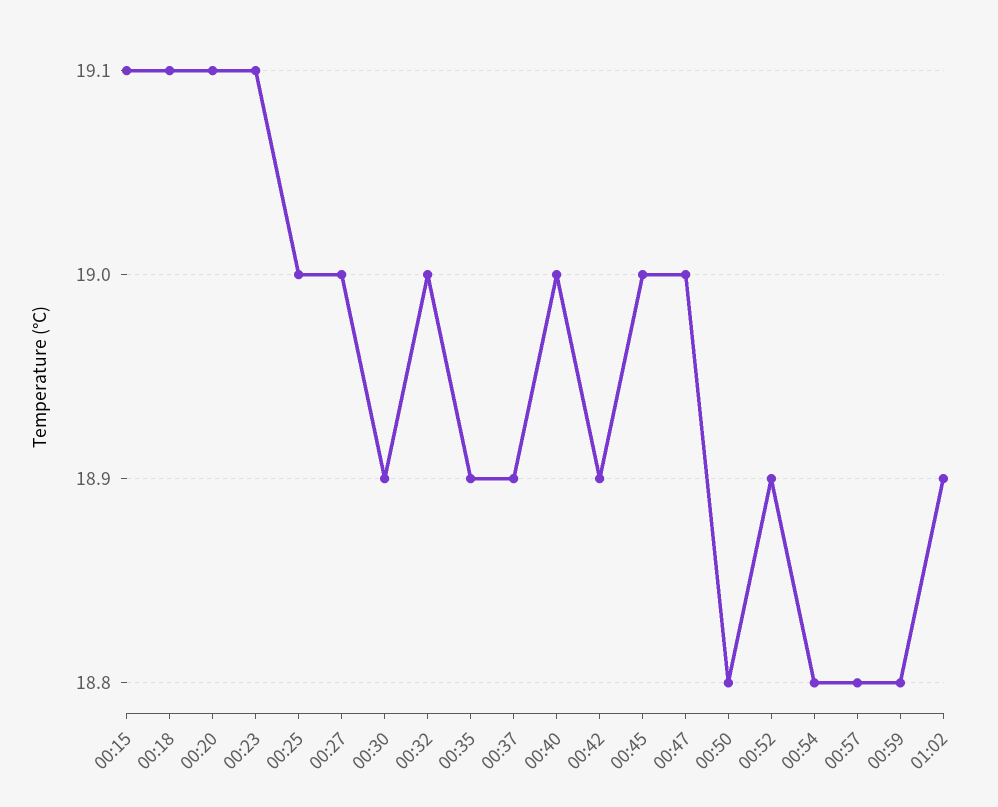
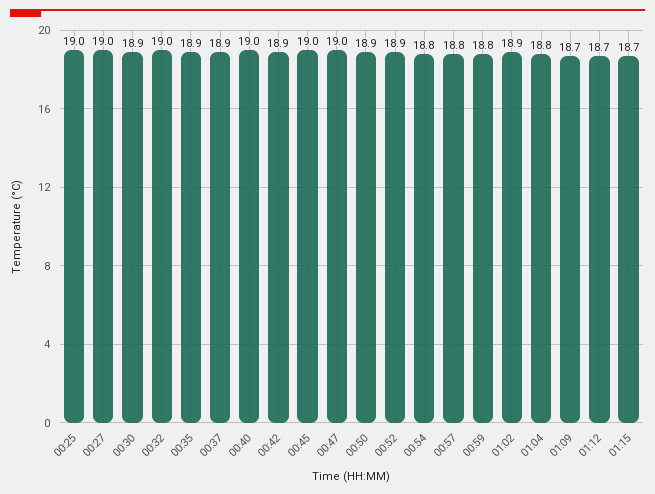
00:15: 19.1 -> none
00:18: 19.1 -> none
00:20: 19.1 -> none
00:23: 19.1 -> none
00:50: 18.8 -> 18.9
01:04: none -> 18.8
01:09: none -> 18.7
01:12: none -> 18.7
01:15: none -> 18.7

